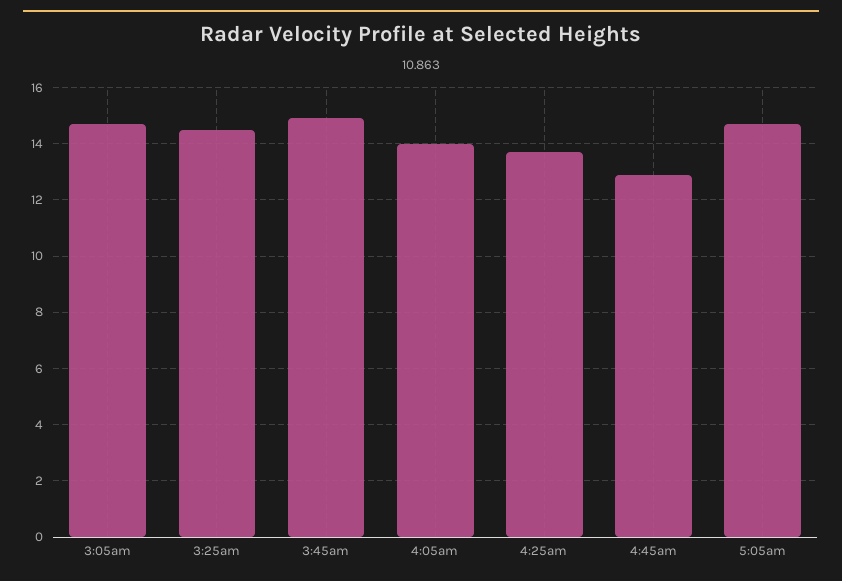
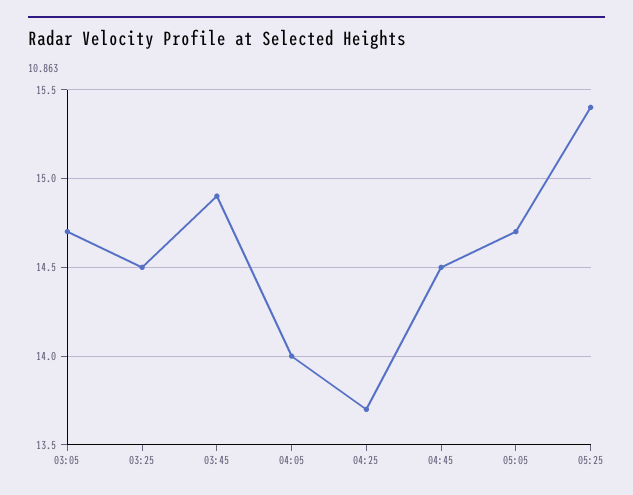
4:45am: 13 -> 14.5
05:25: none -> 15.4

